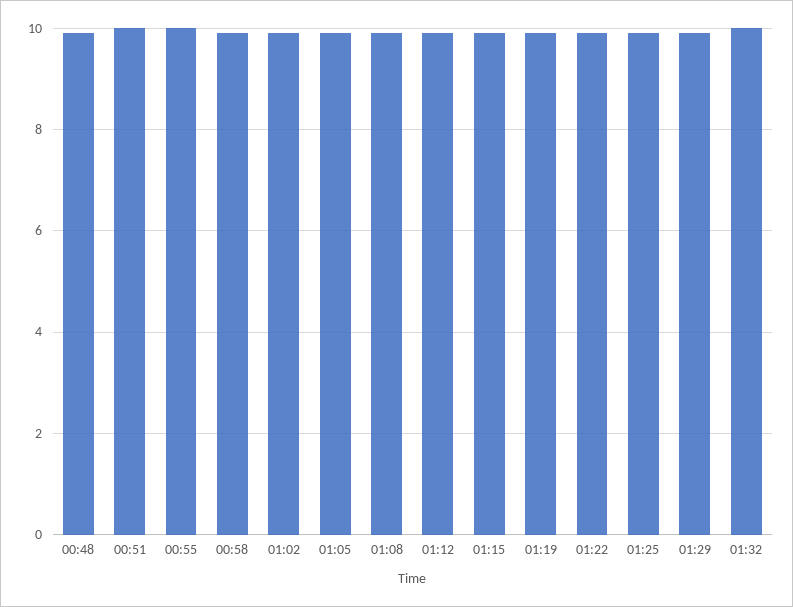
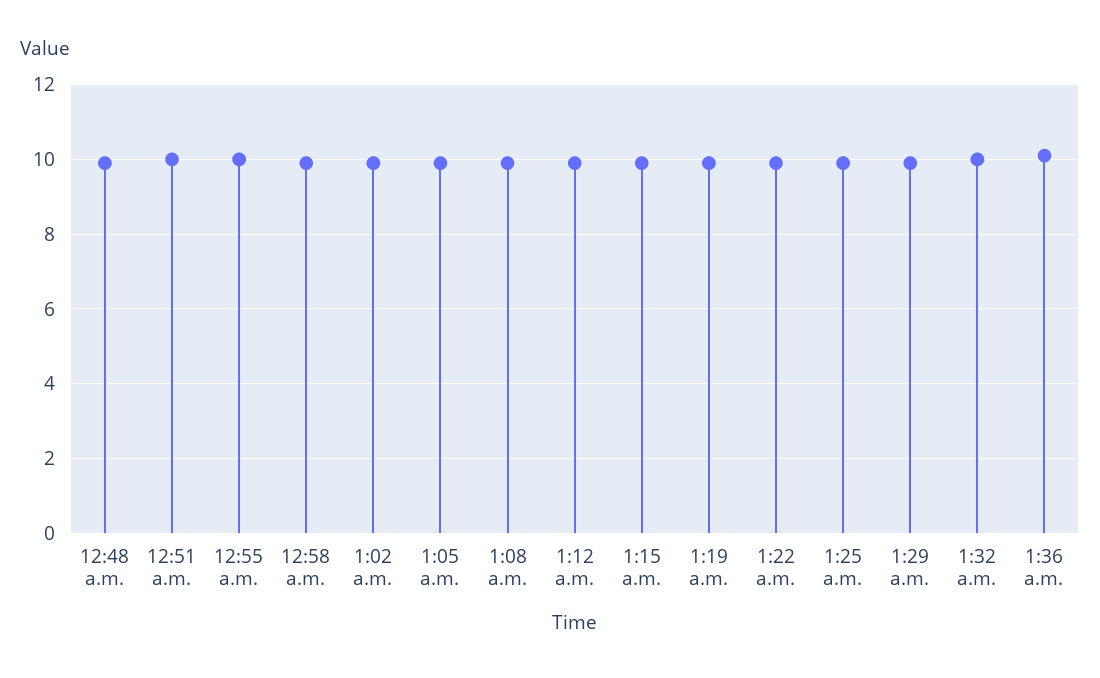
1:36 a.m.: none -> 10

